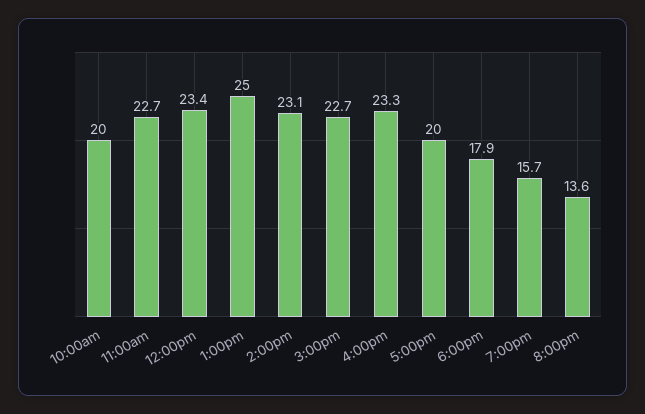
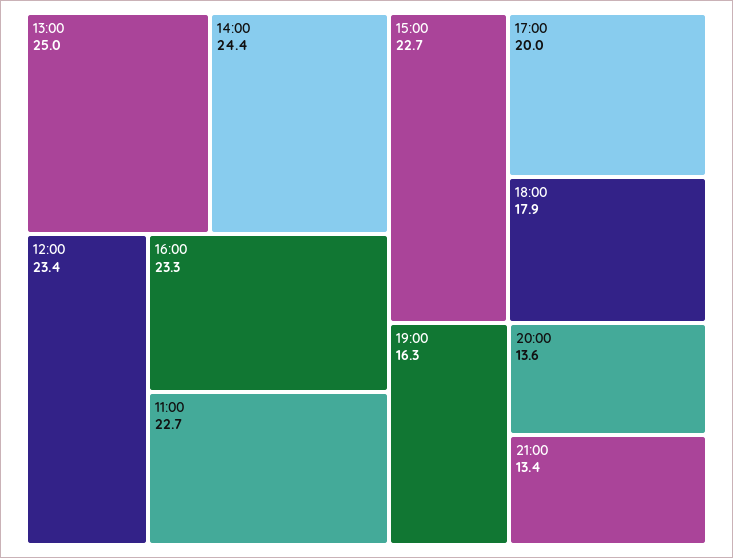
10:00am: 20 -> none
2:00pm: 23.1 -> 24.4
7:00pm: 15.7 -> 16.3
21:00: none -> 13.4

